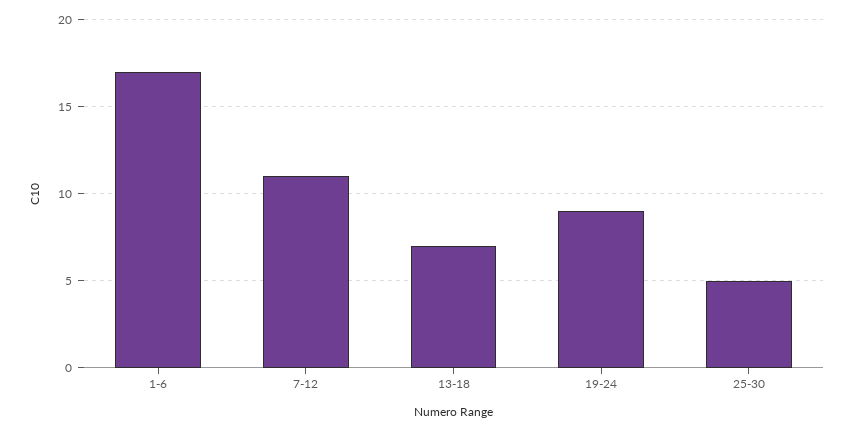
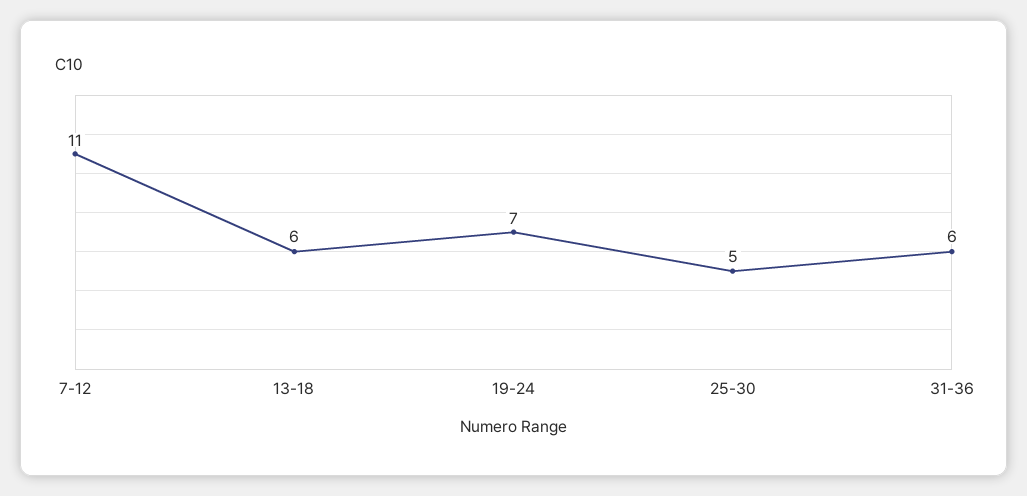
1-6: 17 -> none
13-18: 7 -> 6
19-24: 9 -> 7
31-36: none -> 6

